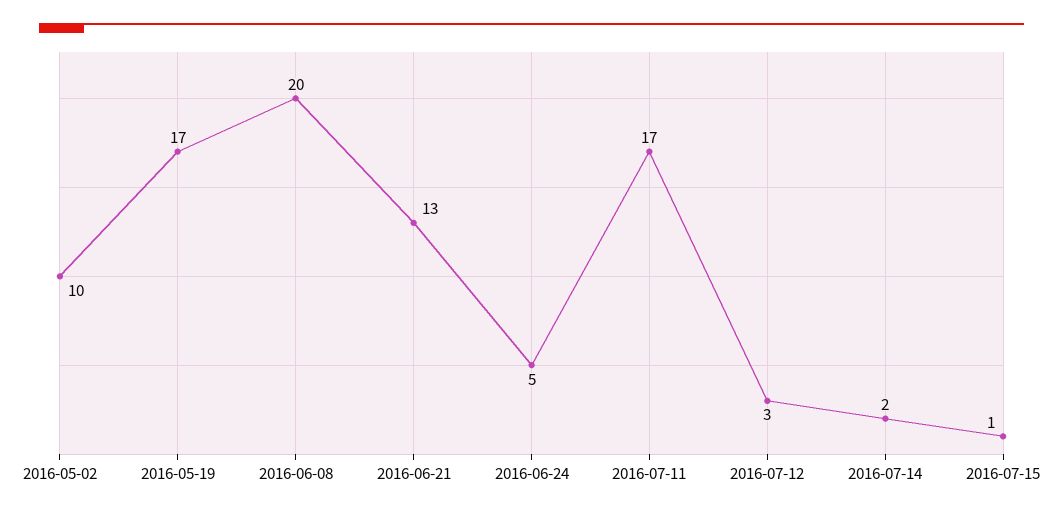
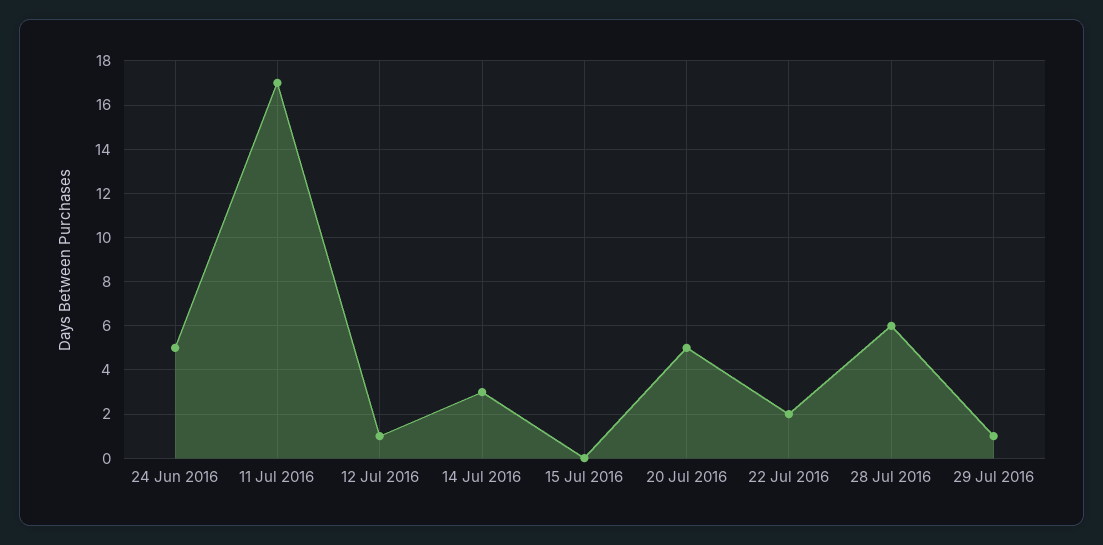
2016-05-02: 10 -> none
2016-05-19: 17 -> none
2016-06-08: 20 -> none
2016-06-21: 13 -> none
2016-07-12: 3 -> 1
2016-07-14: 2 -> 3
2016-07-15: 1 -> 0
20 Jul 2016: none -> 5
22 Jul 2016: none -> 2
28 Jul 2016: none -> 6
29 Jul 2016: none -> 1

